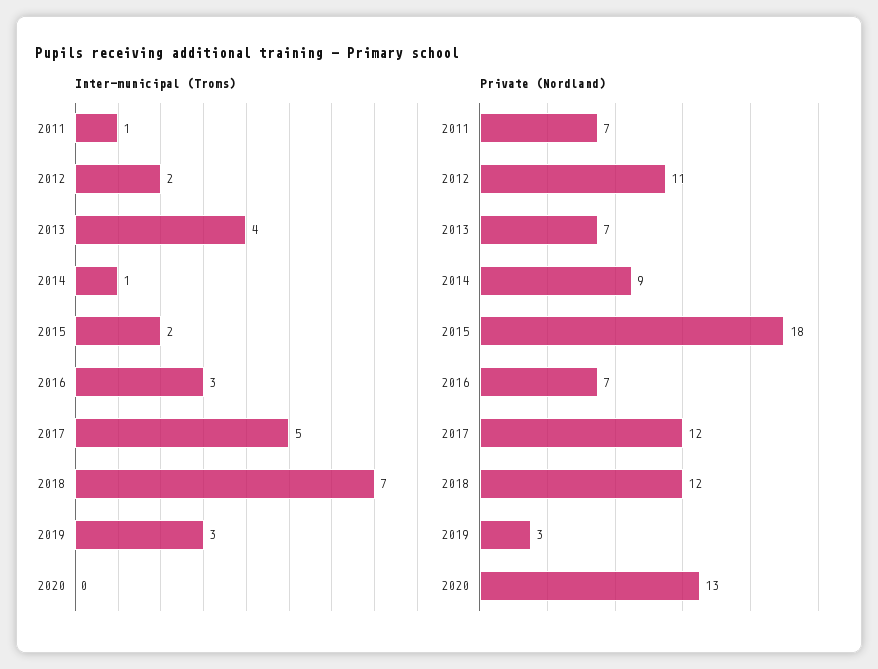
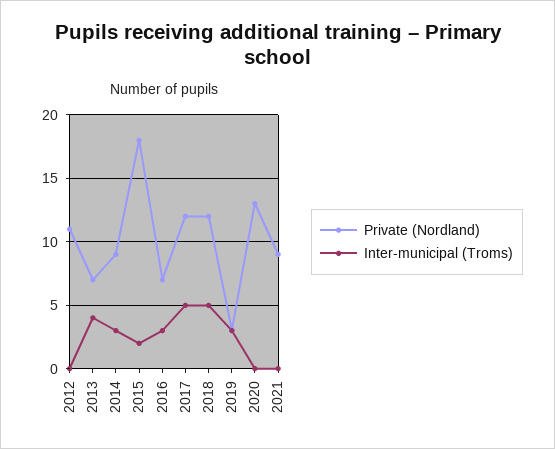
Inter-municipal (Troms), 2011: 1 -> none
Inter-municipal (Troms), 2012: 2 -> 0
Inter-municipal (Troms), 2014: 1 -> 3
Inter-municipal (Troms), 2018: 7 -> 5
Private (Nordland), 2011: 7 -> none
Private (Nordland), 2021: none -> 9
Inter-municipal (Troms), 2021: none -> 0

